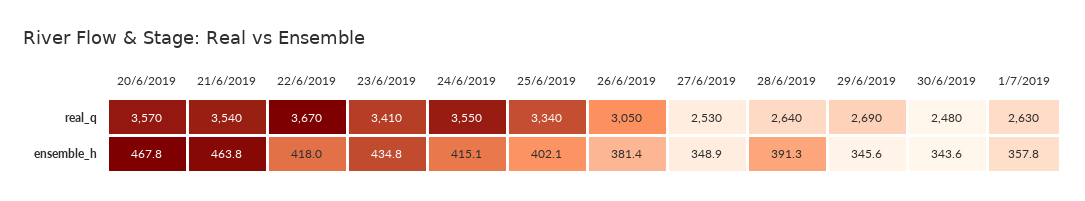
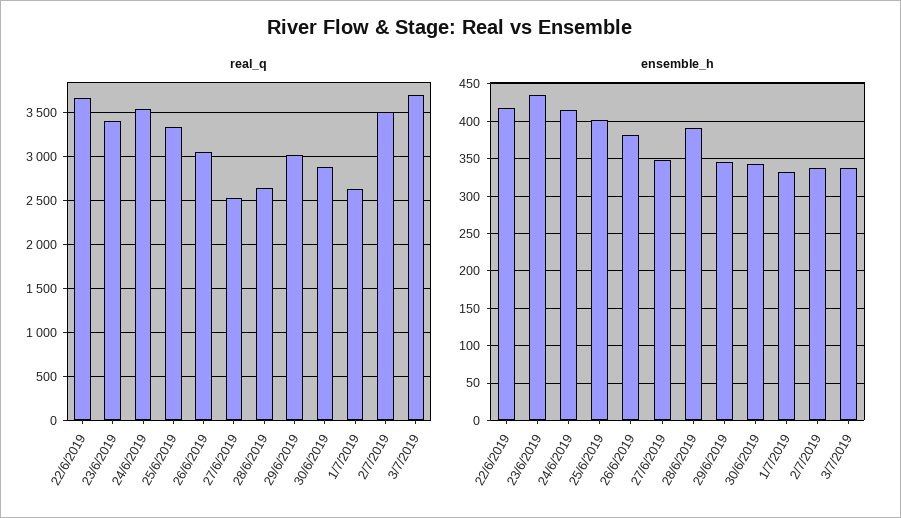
real_q, 20/6/2019: 3570 -> none
real_q, 21/6/2019: 3540 -> none
real_q, 29/6/2019: 2690 -> 3000
real_q, 30/6/2019: 2480 -> 2900
ensemble_h, 20/6/2019: 467.8 -> none
ensemble_h, 21/6/2019: 463.8 -> none
ensemble_h, 1/7/2019: 357.8 -> 330
real_q, 2/7/2019: none -> 3500
real_q, 3/7/2019: none -> 3700
ensemble_h, 2/7/2019: none -> 340
ensemble_h, 3/7/2019: none -> 340

